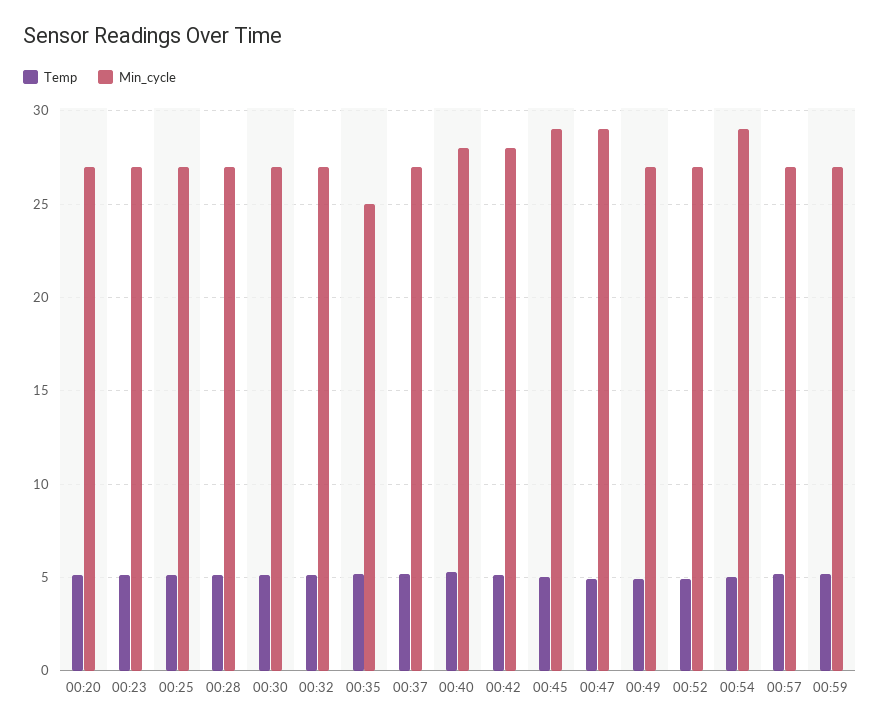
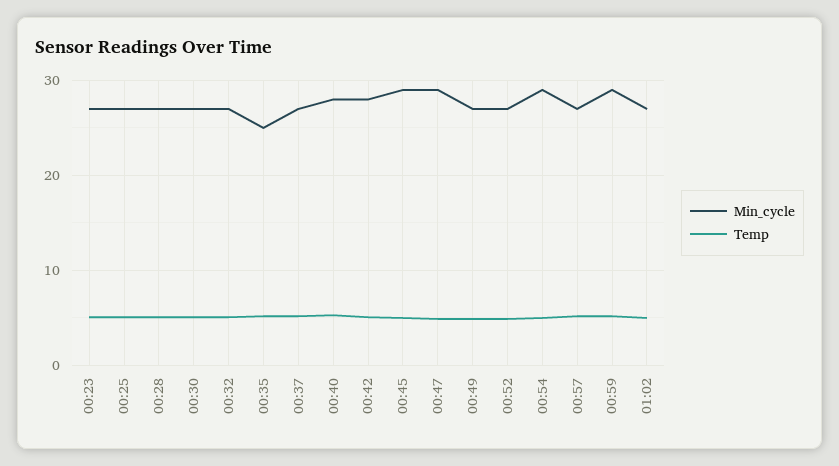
Temp, 00:20: 5 -> none
Min_cycle, 00:20: 27 -> none
Min_cycle, 00:59: 27 -> 29
Min_cycle, 01:02: none -> 27
Temp, 01:02: none -> 5

